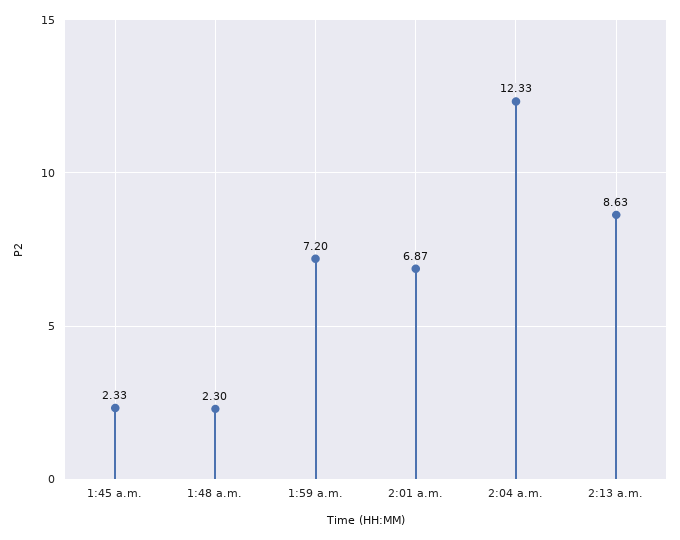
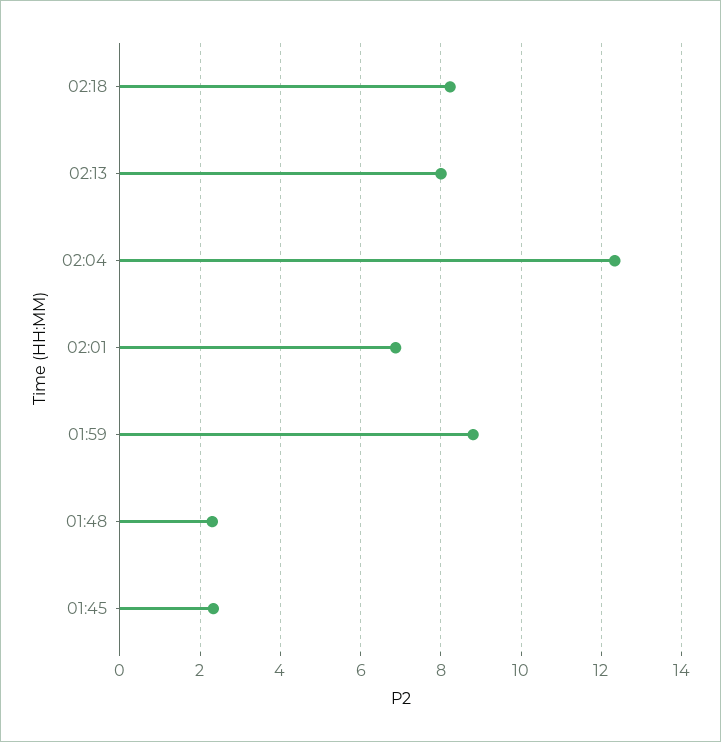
1:59 a.m.: 7.2 -> 8.8
2:13 a.m.: 8.63 -> 8
02:18: none -> 8.2

